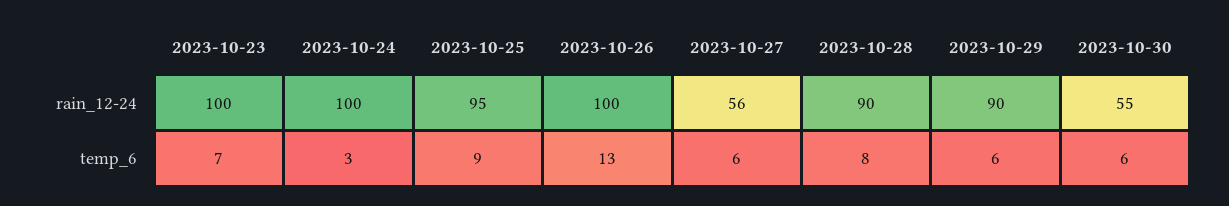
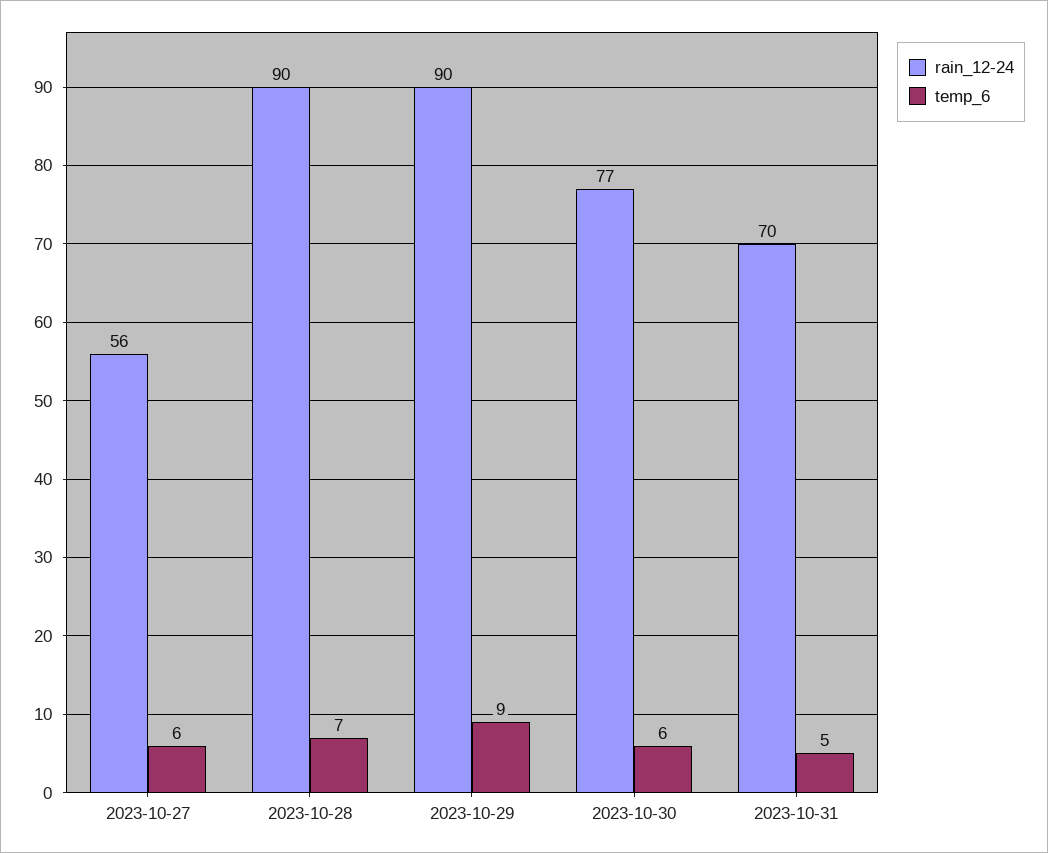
rain_12-24, 2023-10-23: 100 -> none
rain_12-24, 2023-10-24: 100 -> none
rain_12-24, 2023-10-25: 95 -> none
rain_12-24, 2023-10-26: 100 -> none
rain_12-24, 2023-10-30: 55 -> 77
temp_6, 2023-10-23: 7 -> none
temp_6, 2023-10-24: 3 -> none
temp_6, 2023-10-25: 9 -> none
temp_6, 2023-10-26: 13 -> none
temp_6, 2023-10-28: 8 -> 7
temp_6, 2023-10-29: 6 -> 9
rain_12-24, 2023-10-31: none -> 70
temp_6, 2023-10-31: none -> 5

